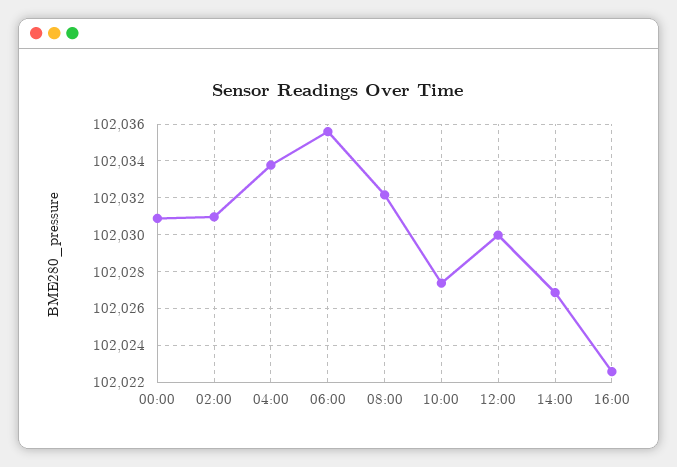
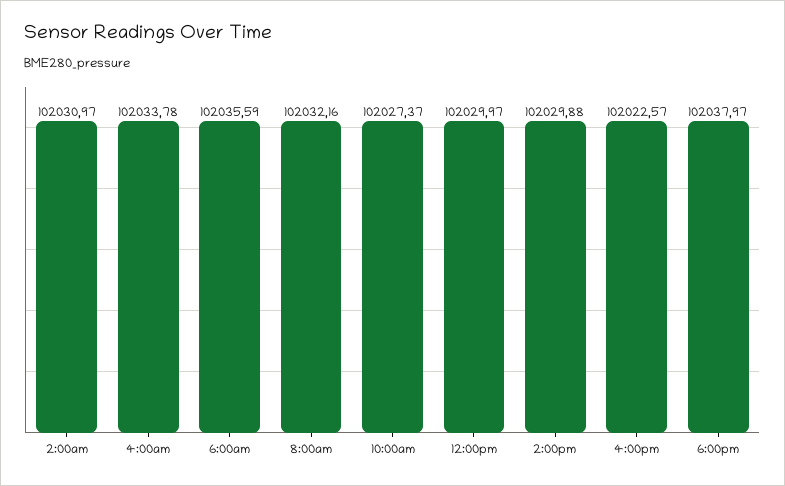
00:00: 102031 -> none
14:00: 102027 -> 102029.88
6:00pm: none -> 102037.97

